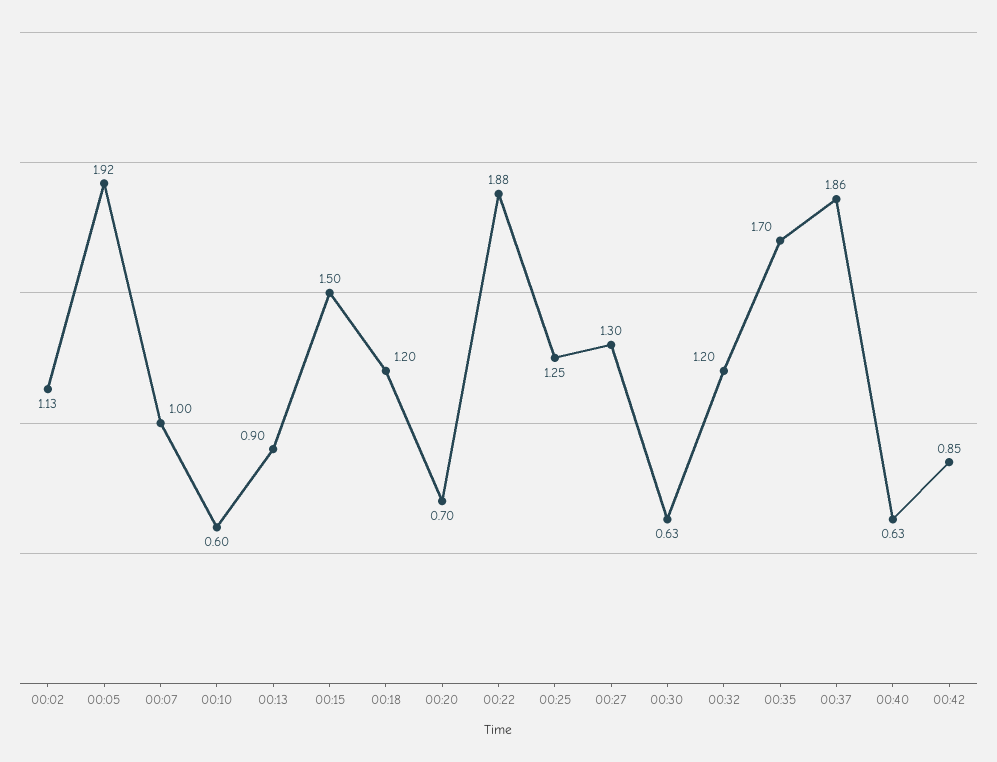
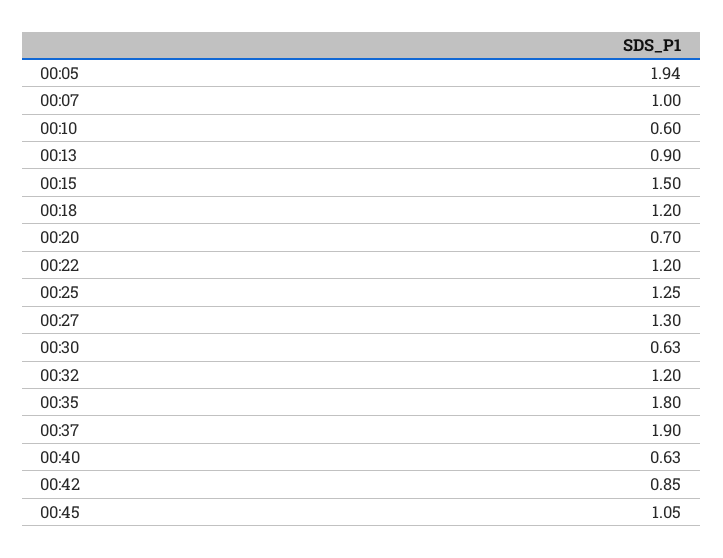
00:02: 1.13 -> none
00:05: 1.92 -> 1.94
00:22: 1.88 -> 1.2
00:35: 1.7 -> 1.8
00:37: 1.86 -> 1.9
00:45: none -> 1.05

